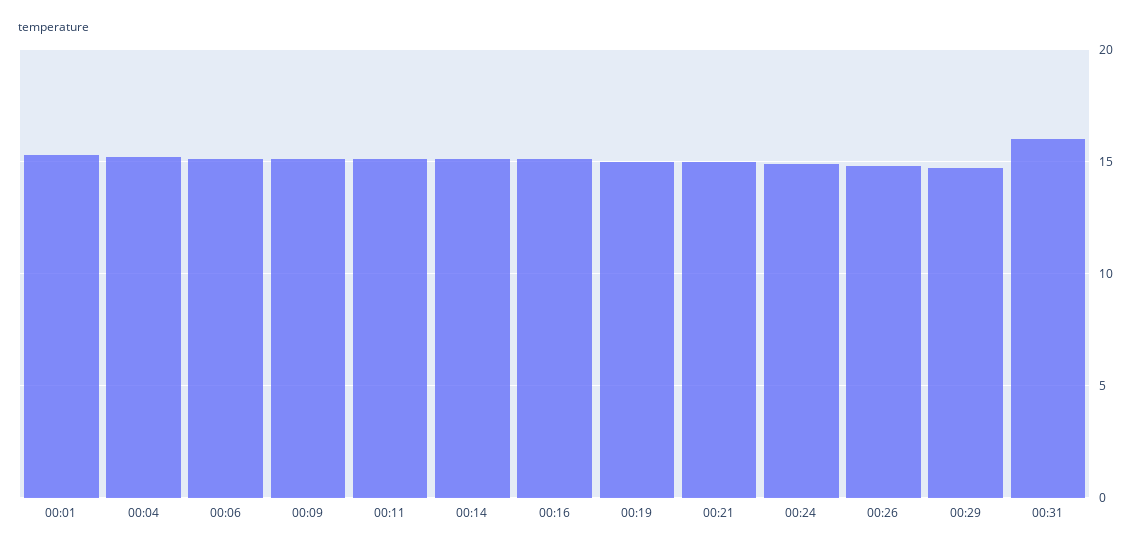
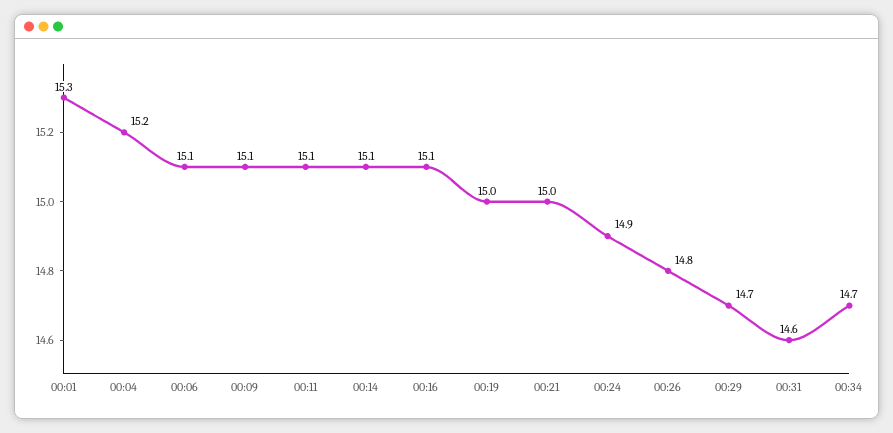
00:31: 16 -> 14.6
00:34: none -> 14.7

